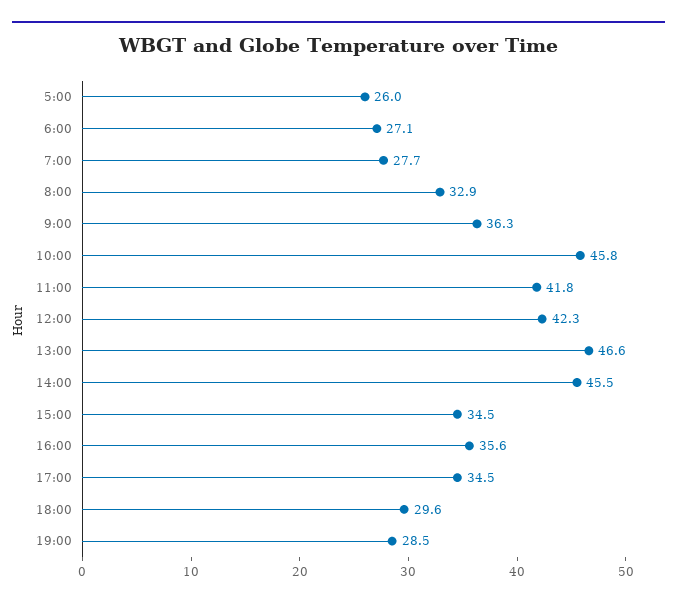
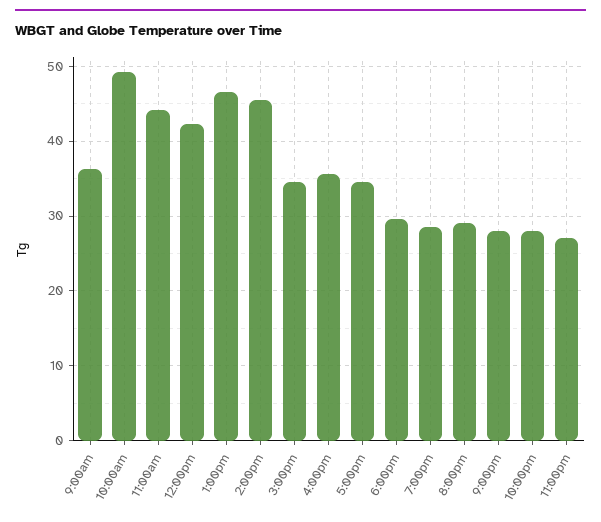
5:00: 26 -> none
6:00: 27.1 -> none
7:00: 27.7 -> none
8:00: 32.9 -> none
10:00: 45.8 -> 49
11:00: 41.8 -> 44
8:00pm: none -> 29
9:00pm: none -> 28
10:00pm: none -> 28
11:00pm: none -> 27

